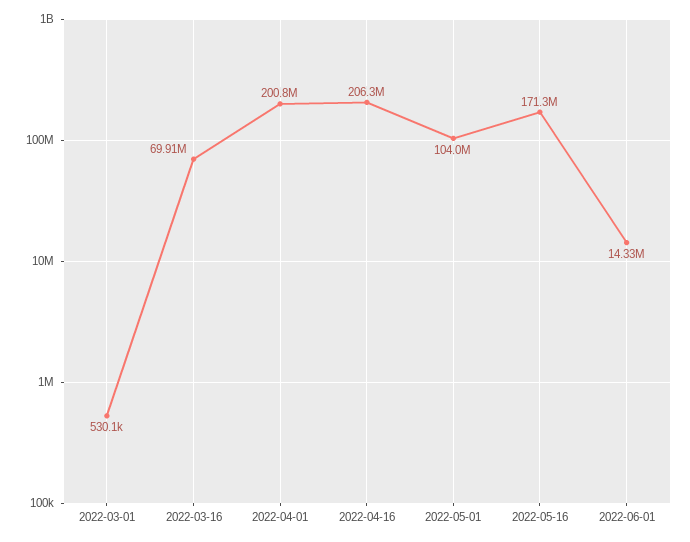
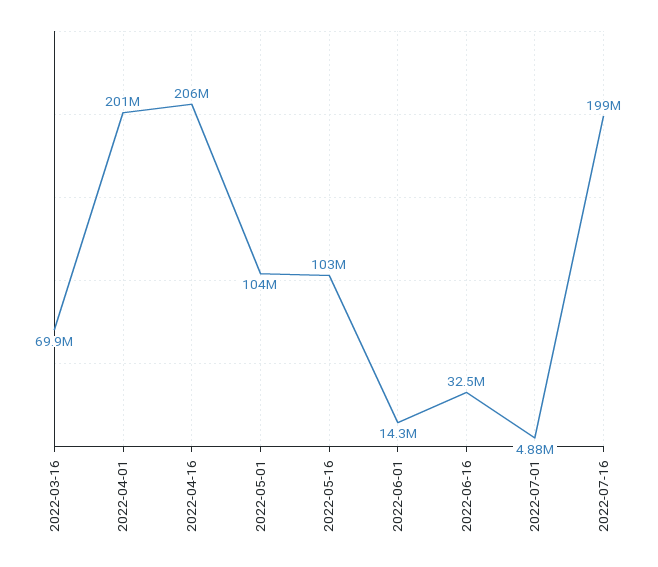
2022-03-01: 530100 -> none
2022-05-16: 171300000 -> 103000000
2022-06-16: none -> 32500000
2022-07-01: none -> 4880000
2022-07-16: none -> 199000000

